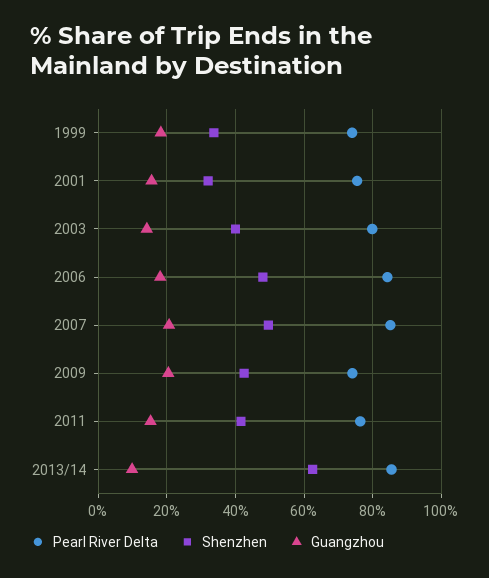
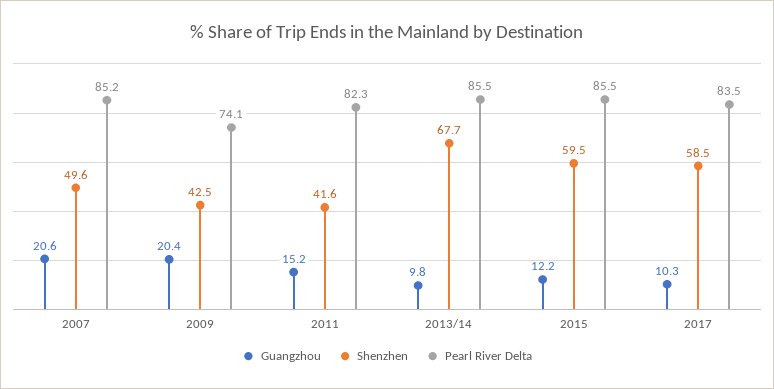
Pearl River Delta, 1999: 74 -> none
Shenzhen, 1999: 34 -> none
Guangzhou, 1999: 18 -> none
Pearl River Delta, 2001: 76 -> none
Shenzhen, 2001: 32 -> none
Guangzhou, 2001: 16 -> none
Pearl River Delta, 2003: 80 -> none
Shenzhen, 2003: 40 -> none
Guangzhou, 2003: 14 -> none
Pearl River Delta, 2006: 84 -> none
Shenzhen, 2006: 48 -> none
Guangzhou, 2006: 18 -> none
Pearl River Delta, 2011: 76 -> 82.3
Shenzhen, 2013/14: 62 -> 67.7
Guangzhou, 2015: none -> 12.2
Shenzhen, 2015: none -> 59.5
Pearl River Delta, 2015: none -> 85.5
Guangzhou, 2017: none -> 10.3
Shenzhen, 2017: none -> 58.5
Pearl River Delta, 2017: none -> 83.5

